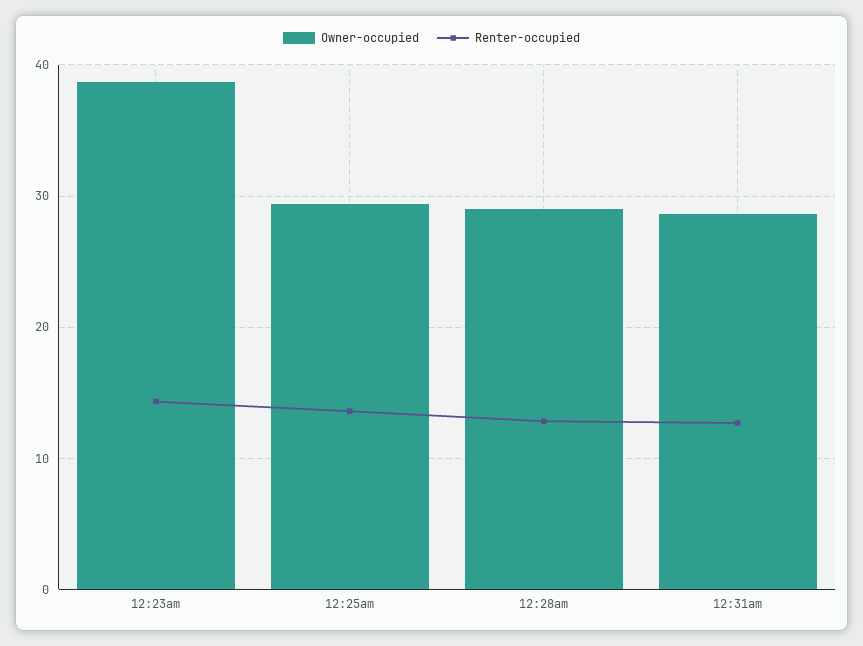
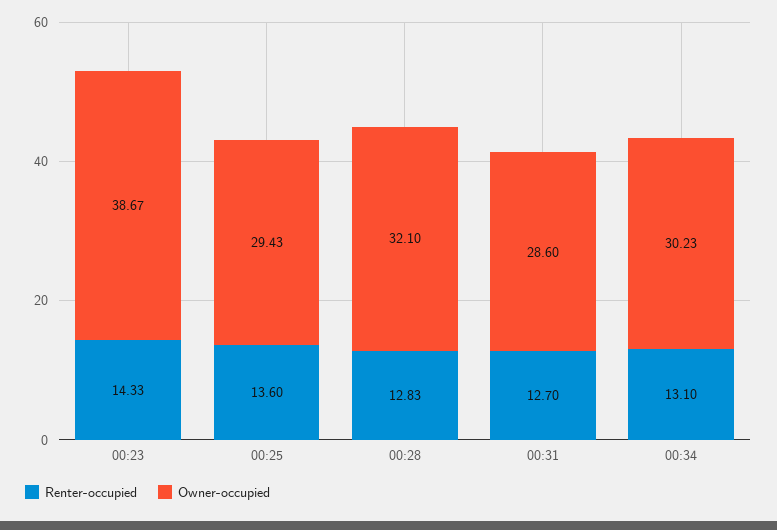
Owner-occupied, 12:28am: 29 -> 32.1
Renter-occupied, 00:34: none -> 13.1
Owner-occupied, 00:34: none -> 30.23

